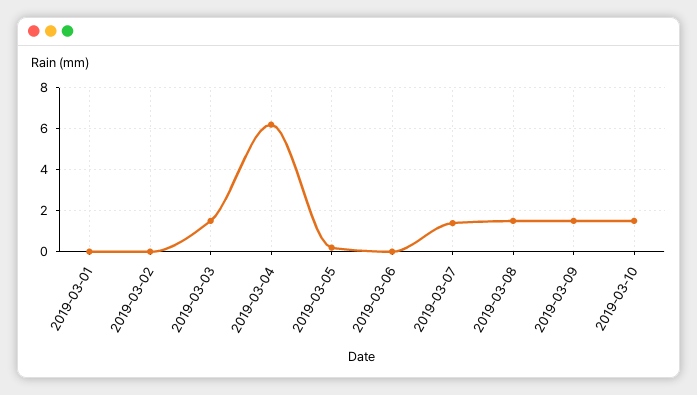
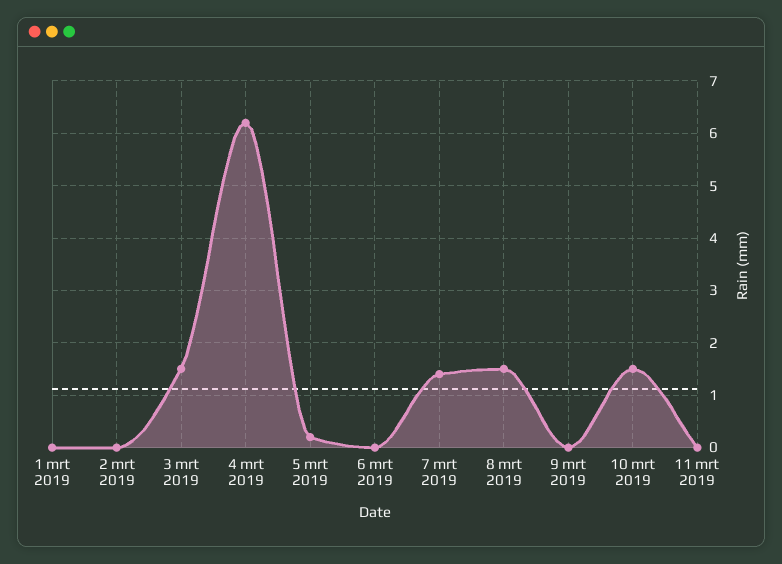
2019-03-09: 1.5 -> 0
11 mrt 2019: none -> 0

